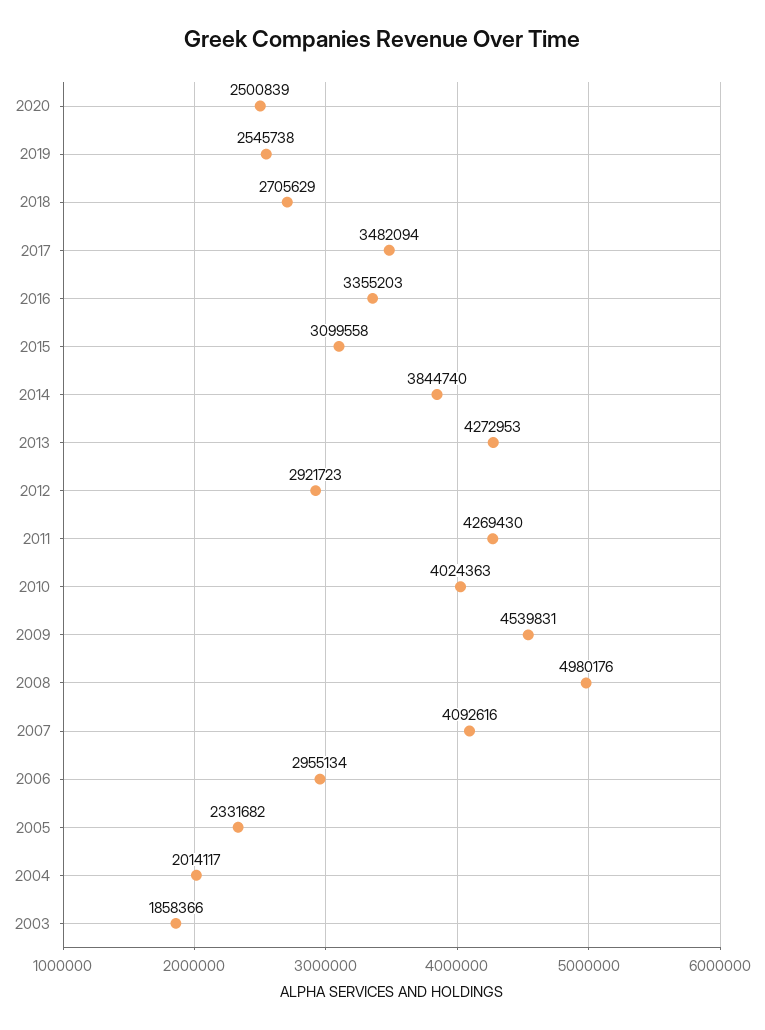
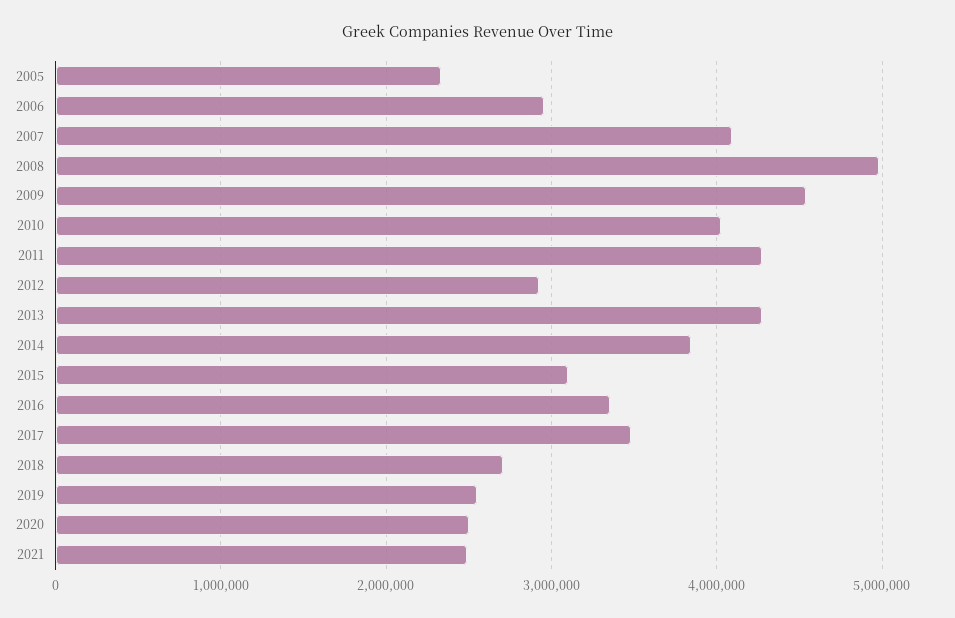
2004: 2014117 -> none
2003: 1858366 -> none
2021: none -> 2500000

